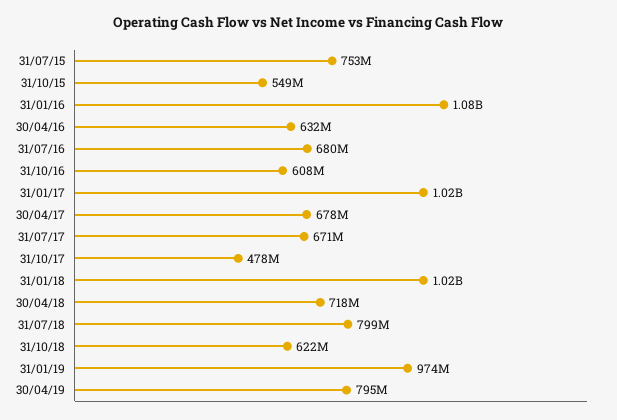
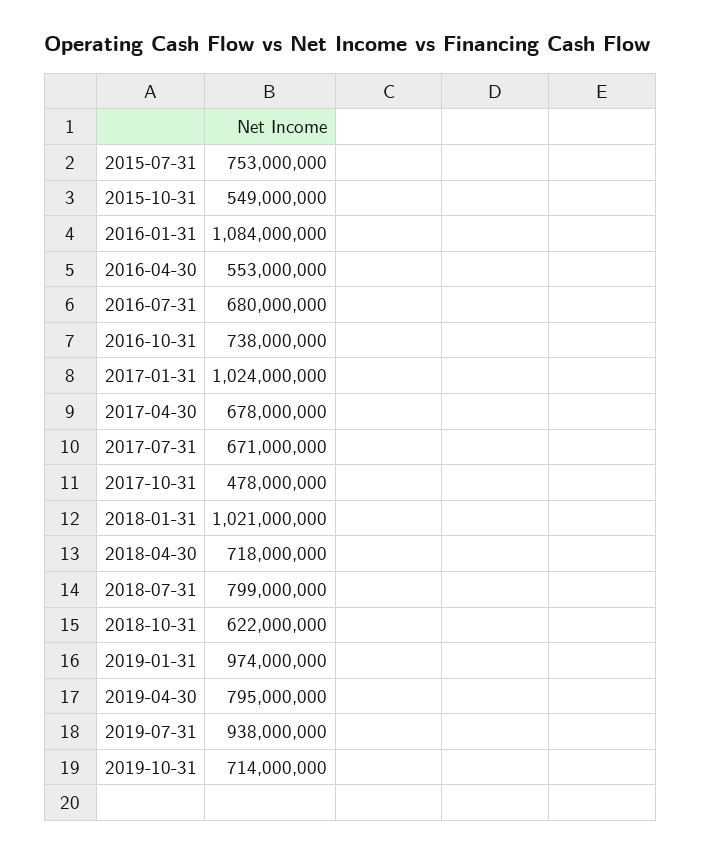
30/04/16: 632000000 -> 553000000
31/10/16: 608000000 -> 738000000
2019-07-31: none -> 938000000
2019-10-31: none -> 714000000

